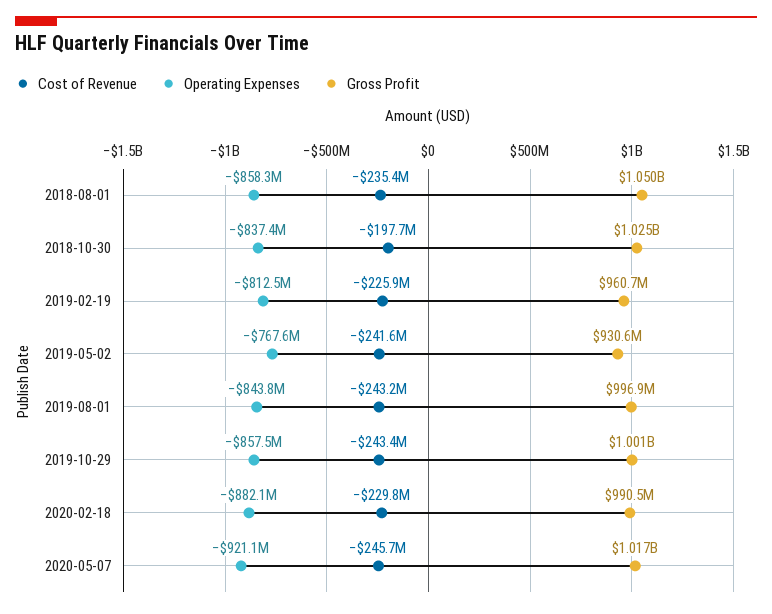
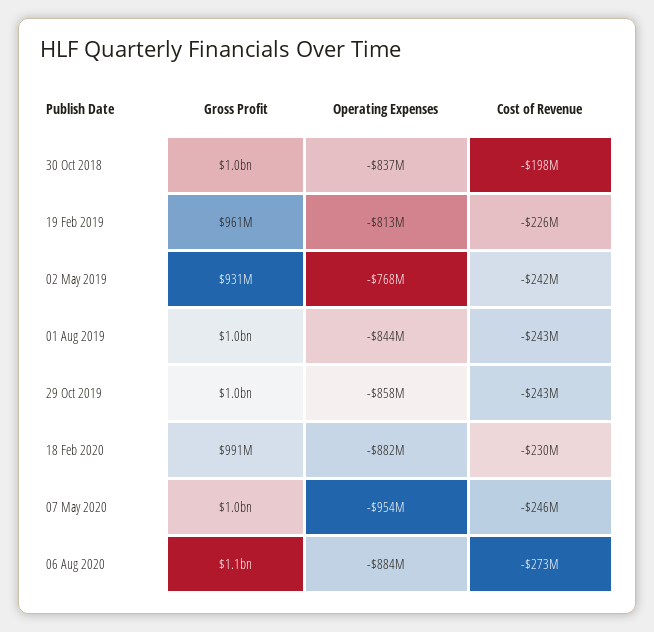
Cost of Revenue, 2018-08-01: -235400000 -> none
Operating Expenses, 2018-08-01: -858300000 -> none
Gross Profit, 2018-08-01: 1050000000 -> none
Operating Expenses, 2020-05-07: -921100000 -> -954000000
Gross Profit, 06 Aug 2020: none -> 1100000000
Operating Expenses, 06 Aug 2020: none -> -884000000
Cost of Revenue, 06 Aug 2020: none -> -273000000

